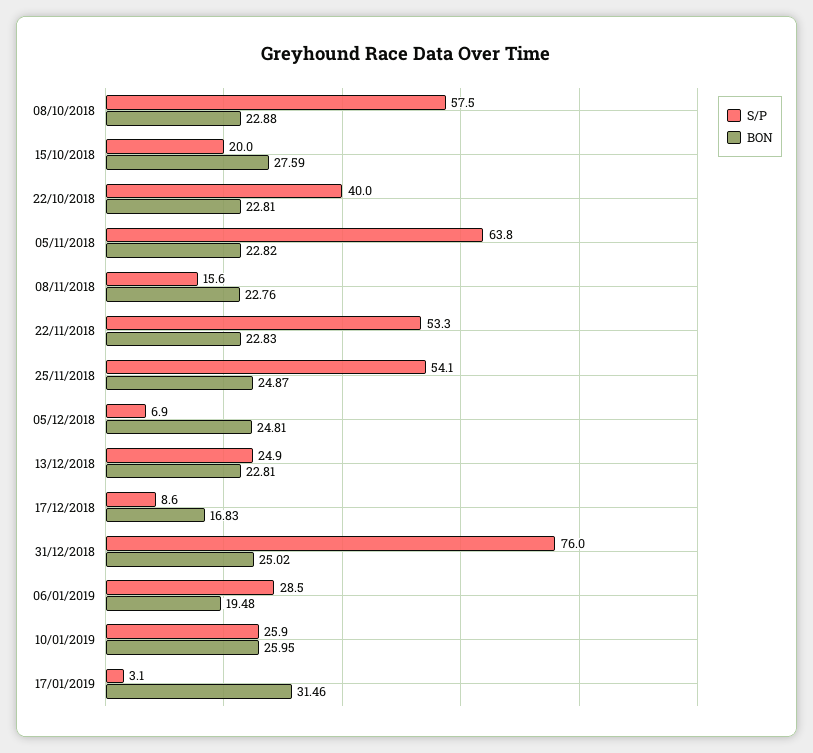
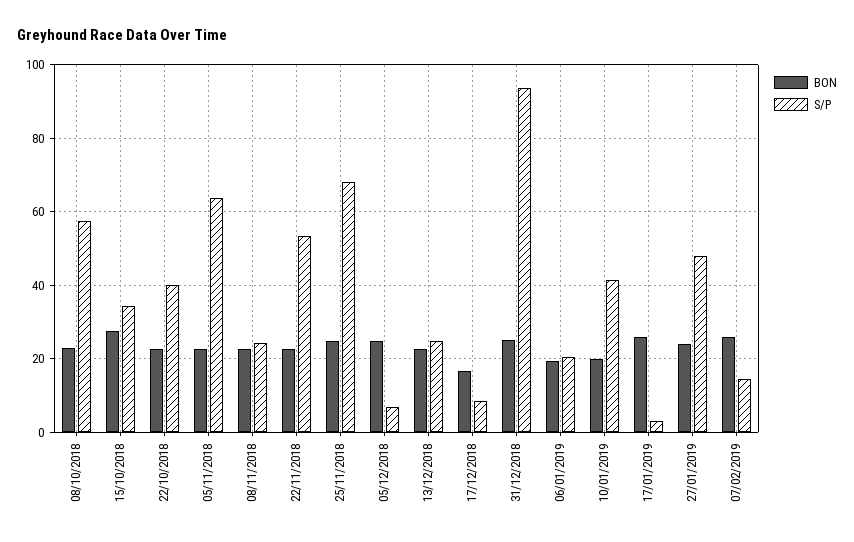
S/P, 15/10/2018: 20 -> 34
S/P, 08/11/2018: 15.6 -> 24
S/P, 25/11/2018: 54.1 -> 68
S/P, 31/12/2018: 76 -> 94
S/P, 06/01/2019: 28.5 -> 20
S/P, 10/01/2019: 25.9 -> 42
BON, 10/01/2019: 25.95 -> 20
BON, 17/01/2019: 31.46 -> 26
BON, 27/01/2019: none -> 24
S/P, 27/01/2019: none -> 48
BON, 07/02/2019: none -> 26
S/P, 07/02/2019: none -> 14

